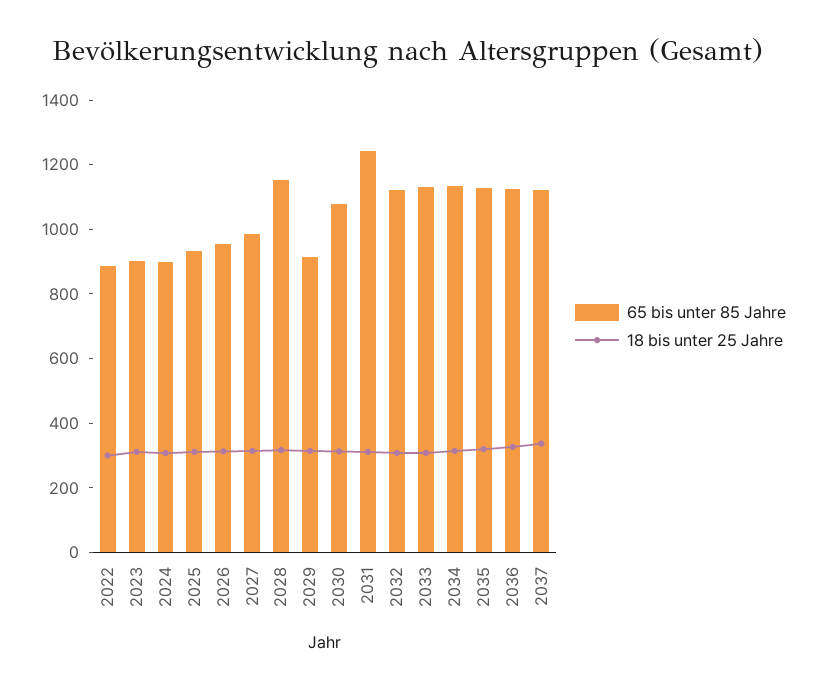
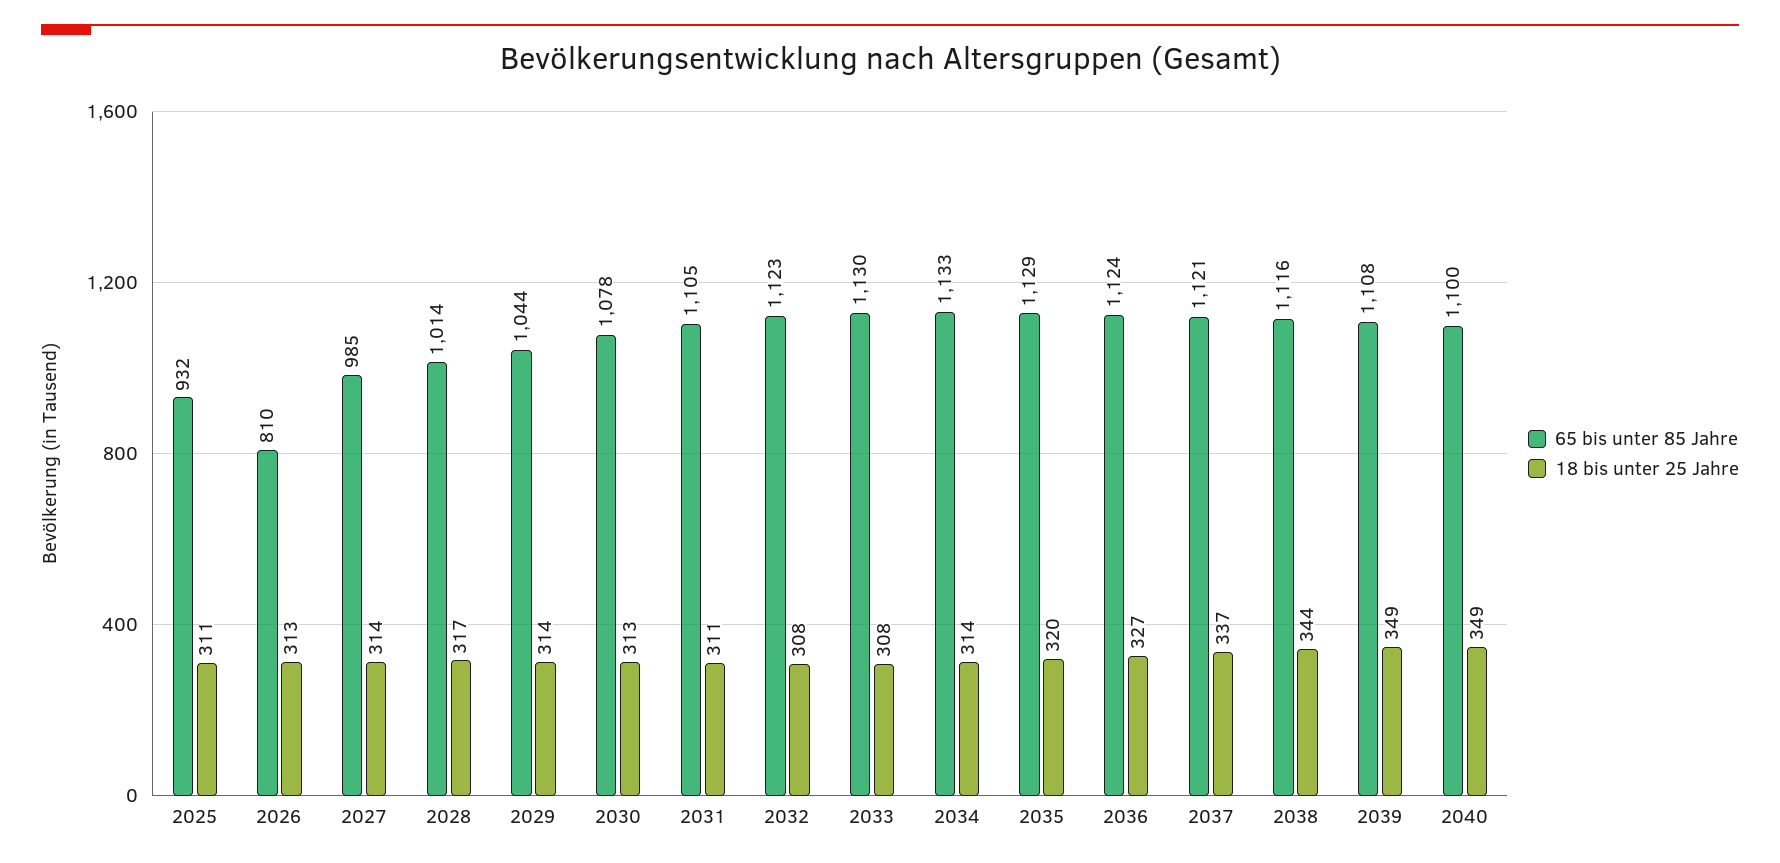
65 bis unter 85 Jahre, 2022: 900 -> none
18 bis unter 25 Jahre, 2022: 300 -> none
65 bis unter 85 Jahre, 2023: 900 -> none
18 bis unter 25 Jahre, 2023: 300 -> none
65 bis unter 85 Jahre, 2024: 900 -> none
18 bis unter 25 Jahre, 2024: 300 -> none
65 bis unter 85 Jahre, 2026: 950 -> 810
65 bis unter 85 Jahre, 2028: 1150 -> 1014
65 bis unter 85 Jahre, 2029: 900 -> 1044
65 bis unter 85 Jahre, 2031: 1250 -> 1105
65 bis unter 85 Jahre, 2038: none -> 1116
18 bis unter 25 Jahre, 2038: none -> 344
65 bis unter 85 Jahre, 2039: none -> 1108
18 bis unter 25 Jahre, 2039: none -> 349
65 bis unter 85 Jahre, 2040: none -> 1100
18 bis unter 25 Jahre, 2040: none -> 349

